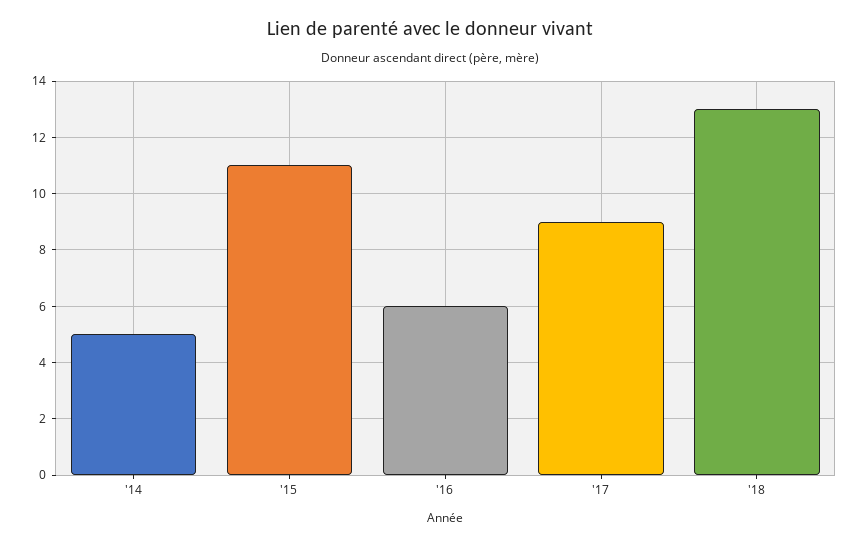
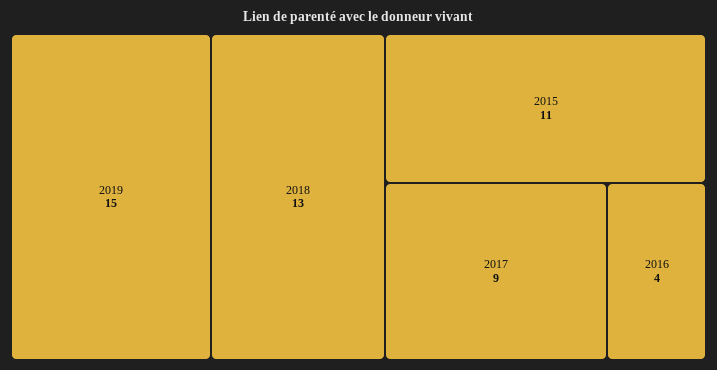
'14: 5 -> none
'16: 6 -> 4
2019: none -> 15

